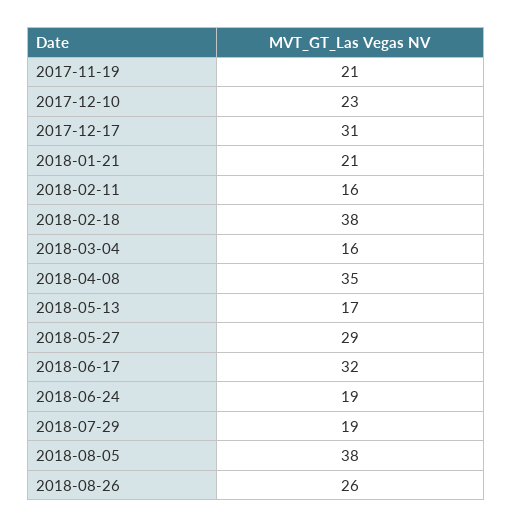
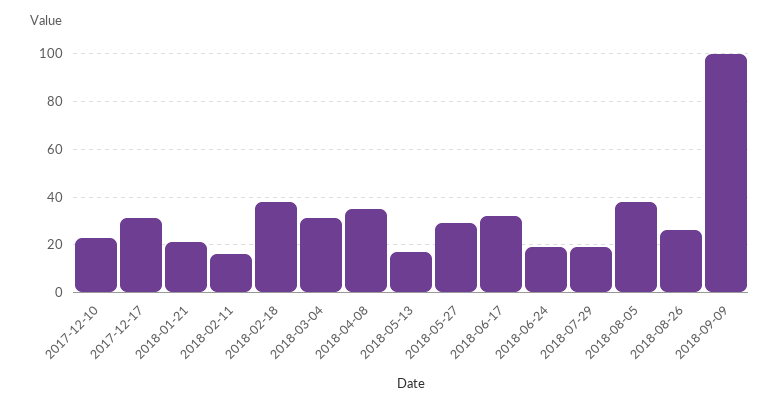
2017-11-19: 21 -> none
2018-03-04: 16 -> 30
2018-09-09: none -> 100

